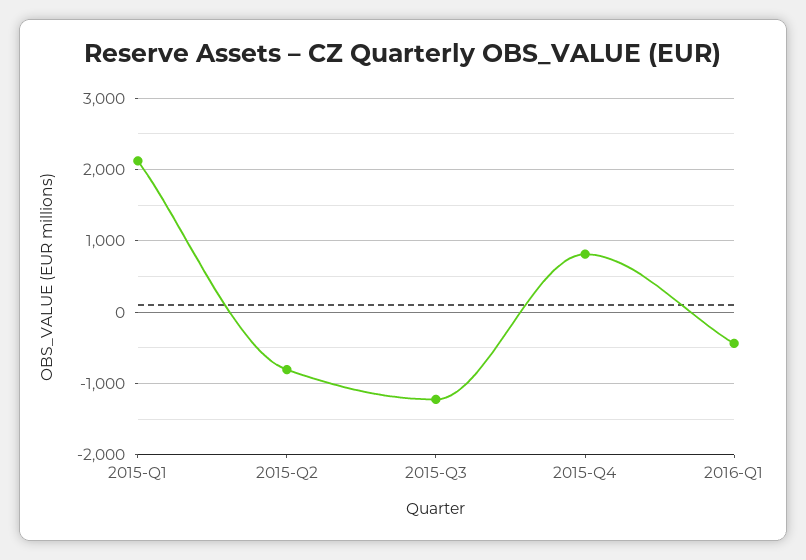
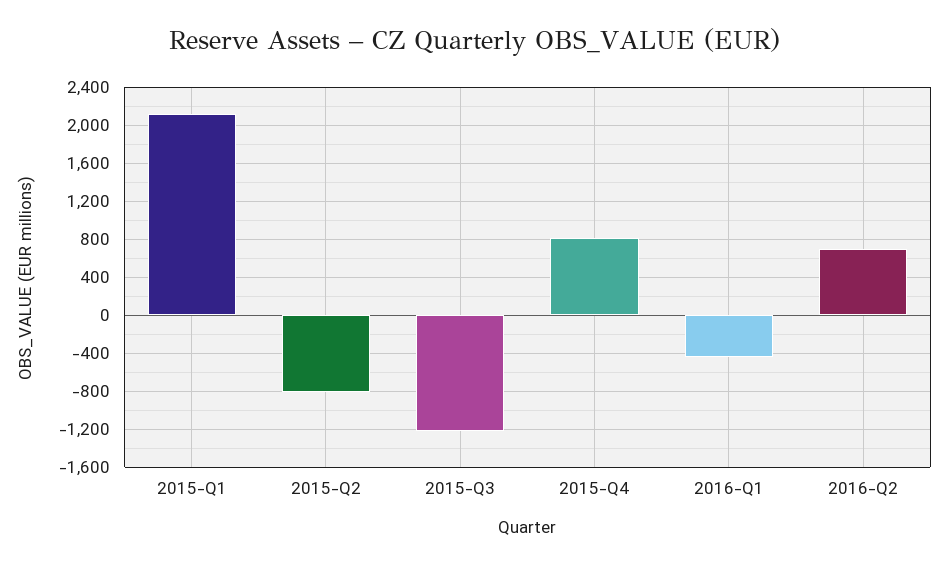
2016-Q2: none -> 700

